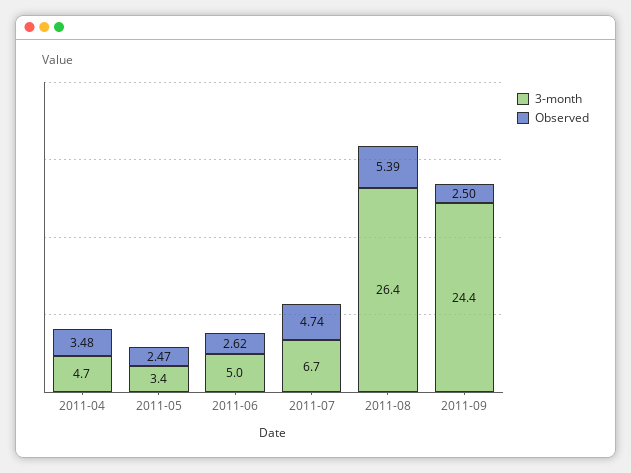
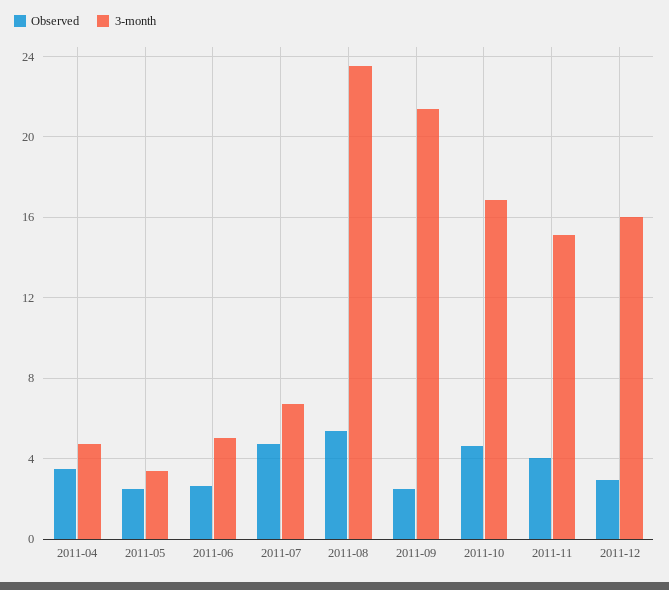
3-month, 2011-08: 26.4 -> 23.5
3-month, 2011-09: 24.4 -> 21.5
Observed, 2011-10: none -> 4.5
3-month, 2011-10: none -> 17
Observed, 2011-11: none -> 4
3-month, 2011-11: none -> 15
Observed, 2011-12: none -> 3
3-month, 2011-12: none -> 16

